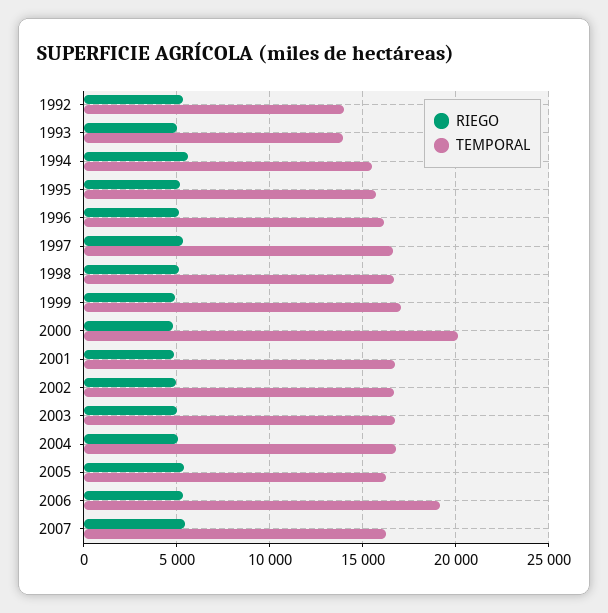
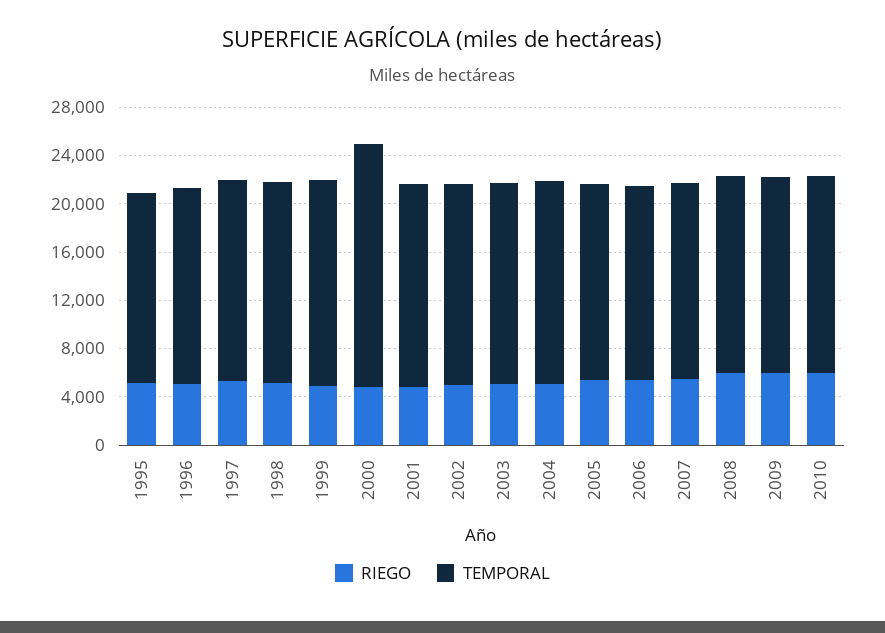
RIEGO, 1992: 5500 -> none
TEMPORAL, 1992: 14000 -> none
RIEGO, 1993: 5000 -> none
TEMPORAL, 1993: 14000 -> none
RIEGO, 1994: 5500 -> none
TEMPORAL, 1994: 15500 -> none
TEMPORAL, 2006: 19000 -> 16000
RIEGO, 2008: none -> 6000
TEMPORAL, 2008: none -> 16000
RIEGO, 2009: none -> 6000
TEMPORAL, 2009: none -> 16000
RIEGO, 2010: none -> 6000
TEMPORAL, 2010: none -> 16000

